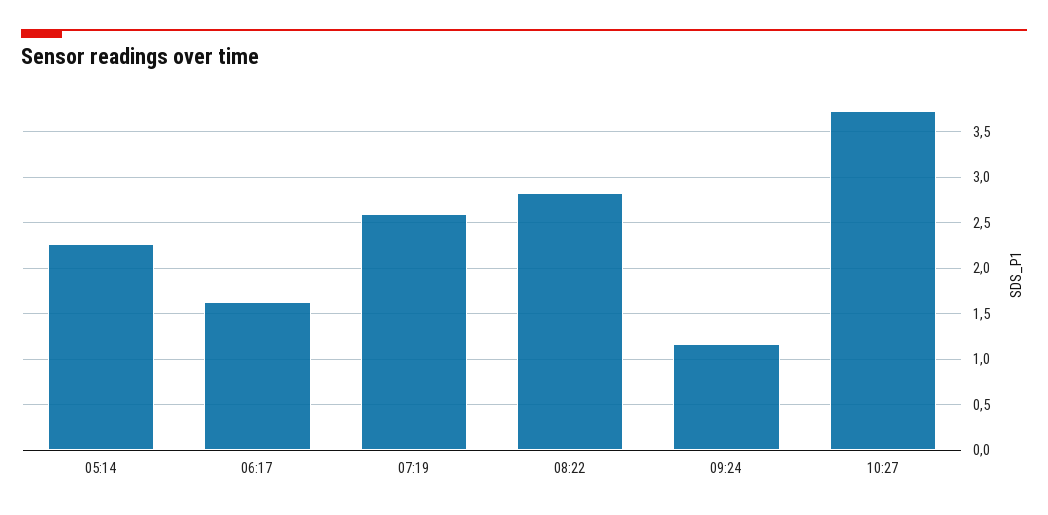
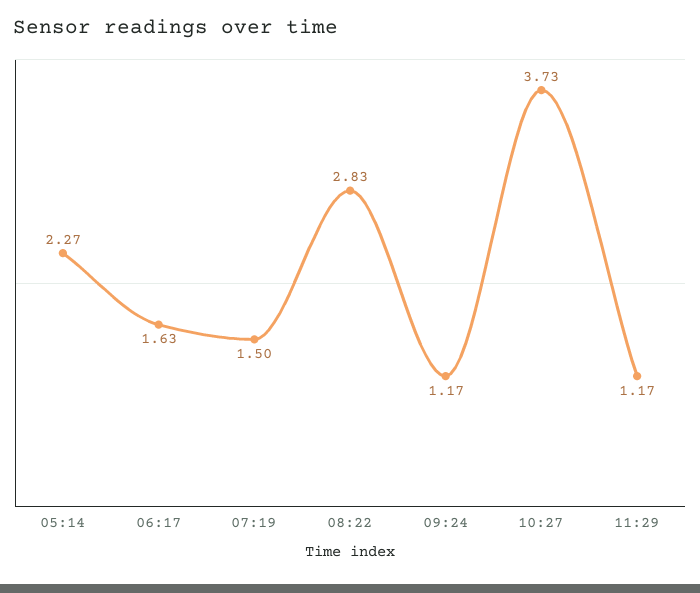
07:19: 2.6 -> 1.5
11:29: none -> 1.17

